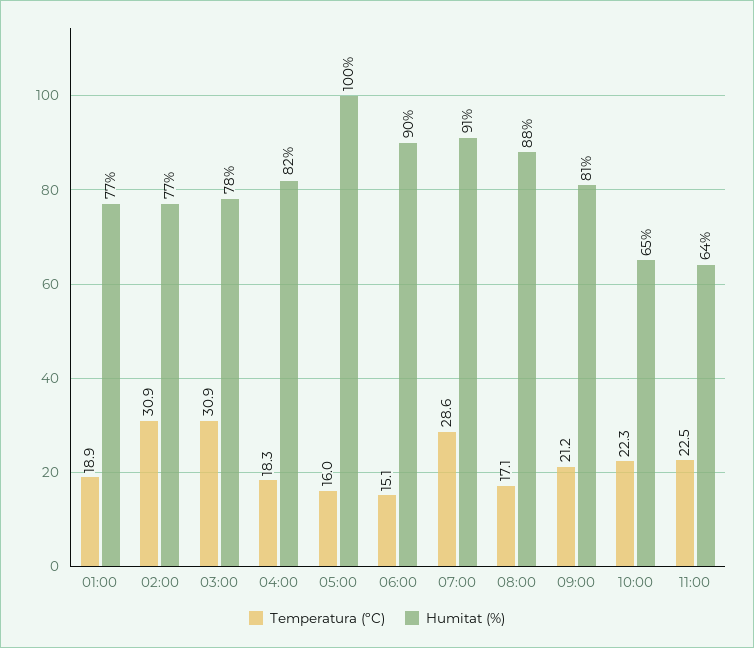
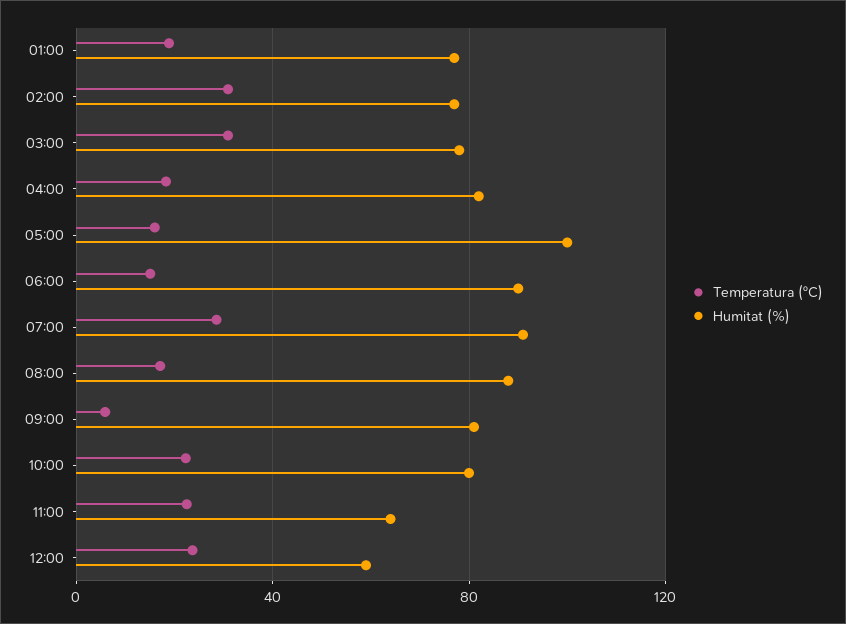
Temperatura (ºC), 09:00: 21.2 -> 5
Humitat (%), 10:00: 65 -> 80
Temperatura (ºC), 12:00: none -> 25
Humitat (%), 12:00: none -> 60

